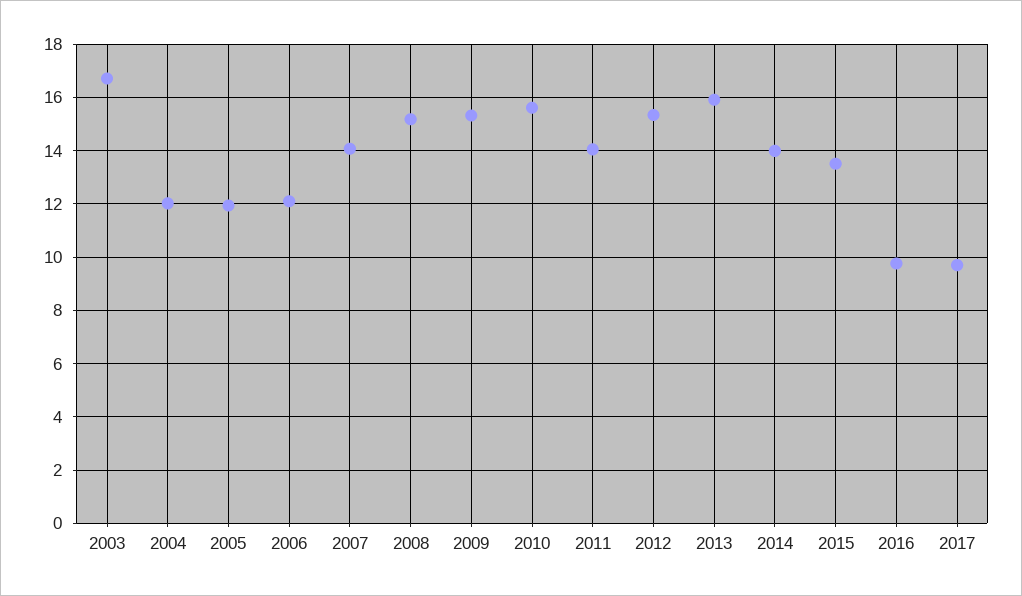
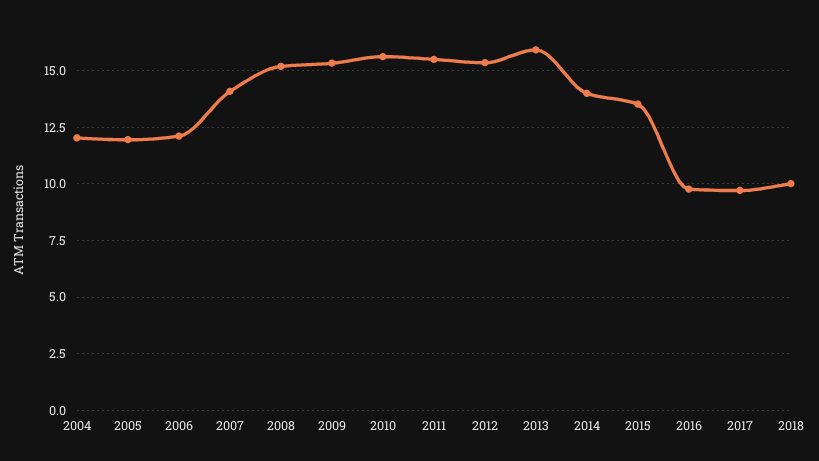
2003: 16.75 -> none
2011: 14 -> 15.5
2018: none -> 10

